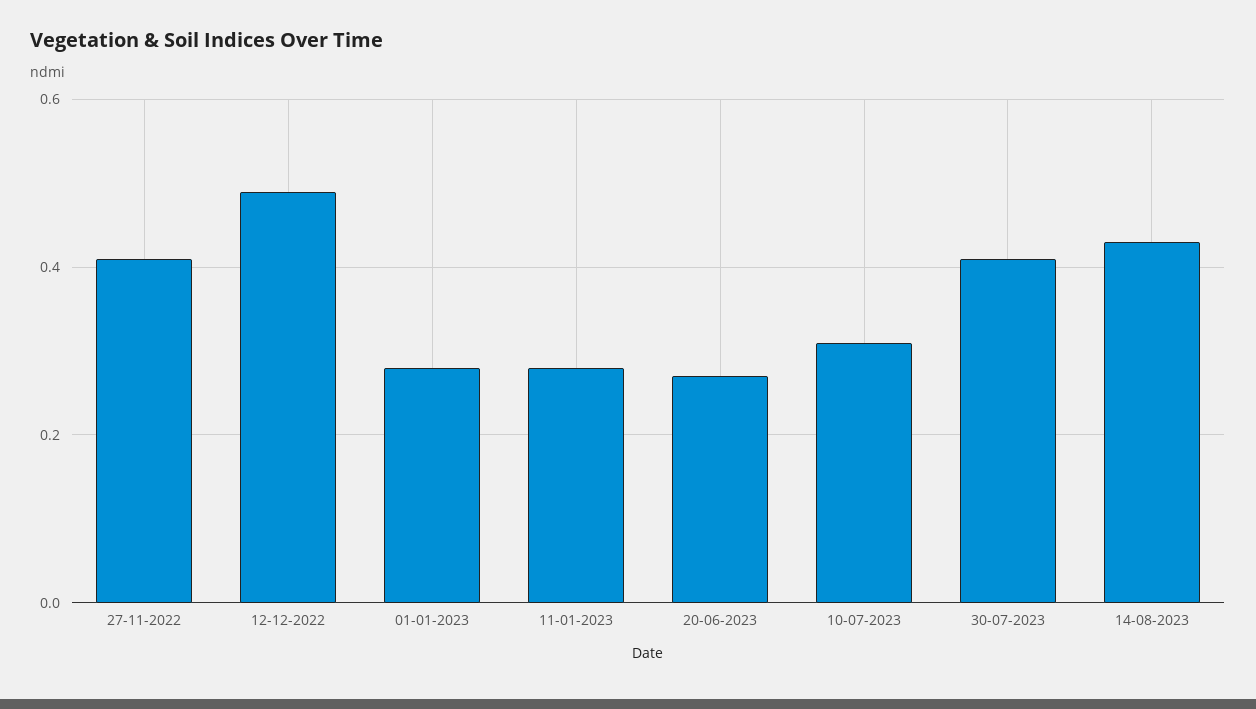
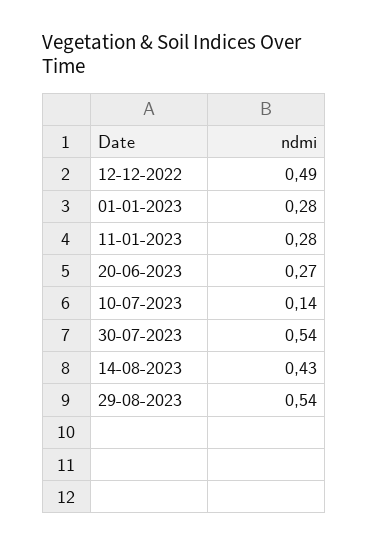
27-11-2022: 0.4 -> none
10-07-2023: 0.3 -> 0.14
30-07-2023: 0.4 -> 0.54
29-08-2023: none -> 0.54

